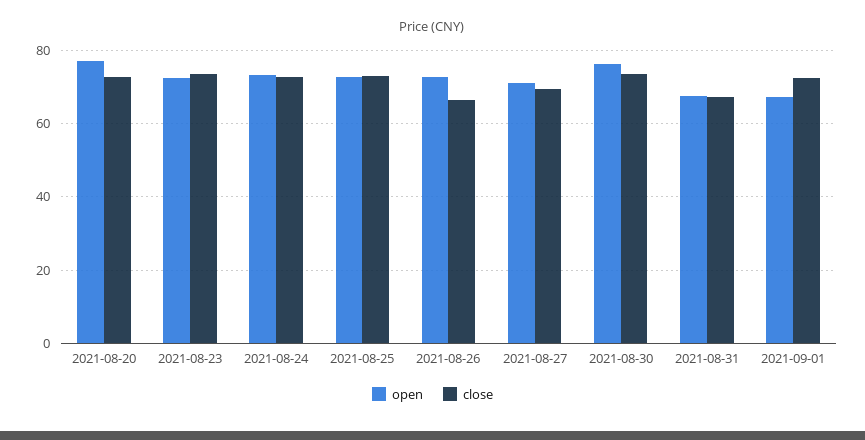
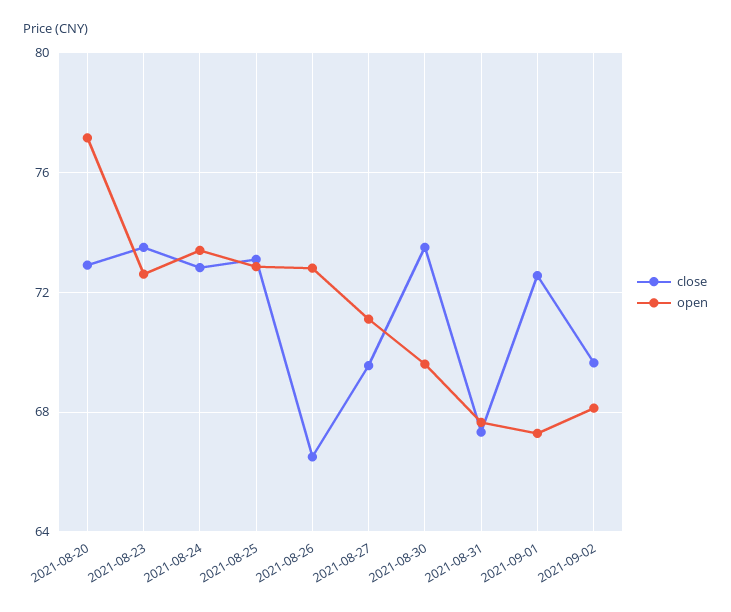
open, 2021-08-30: 76 -> 69.5
close, 2021-09-02: none -> 69.5
open, 2021-09-02: none -> 68

